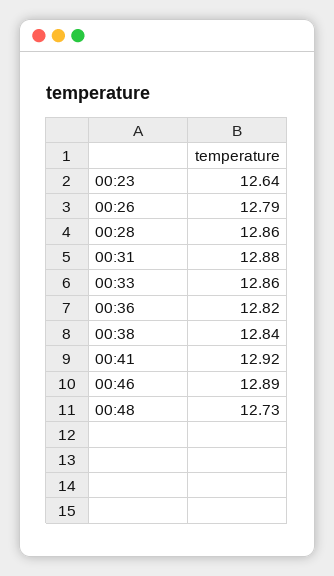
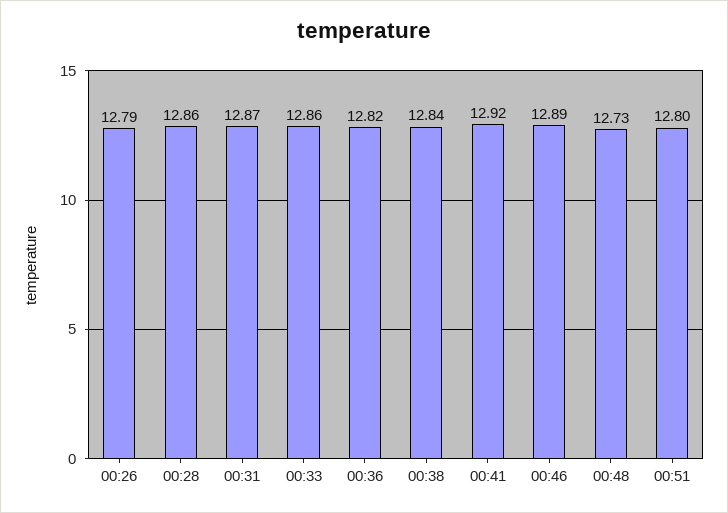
00:23: 12.64 -> none
00:31: 12.88 -> 12.87
00:51: none -> 12.8

